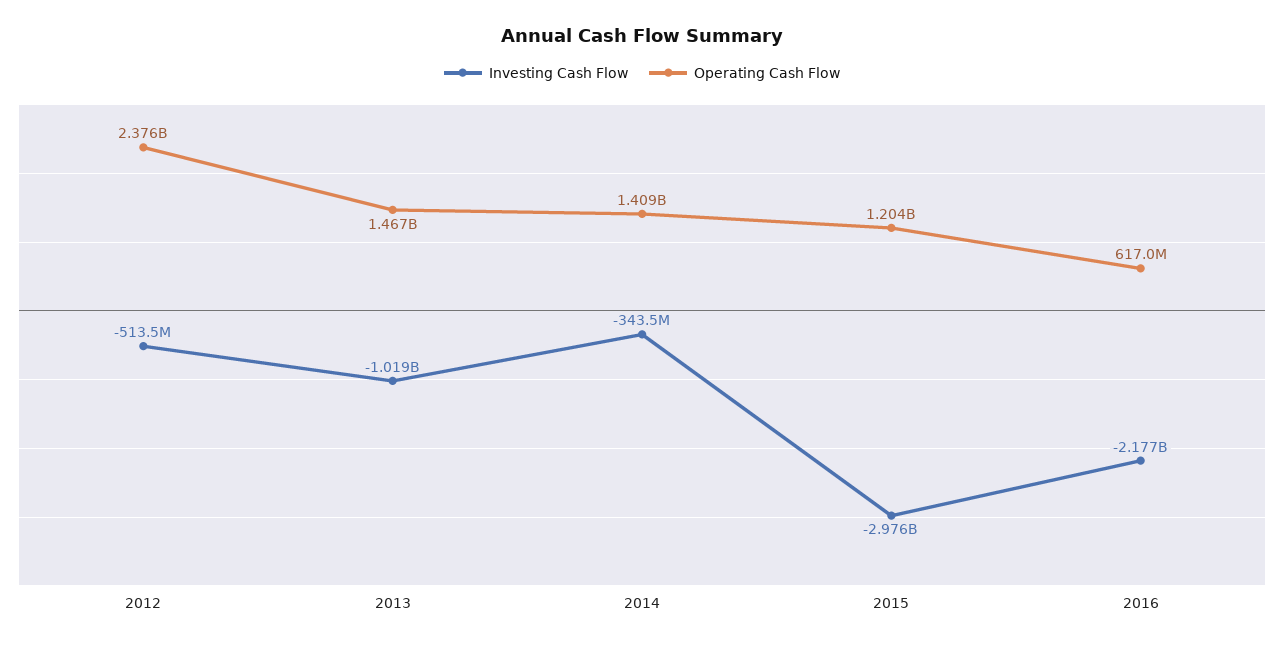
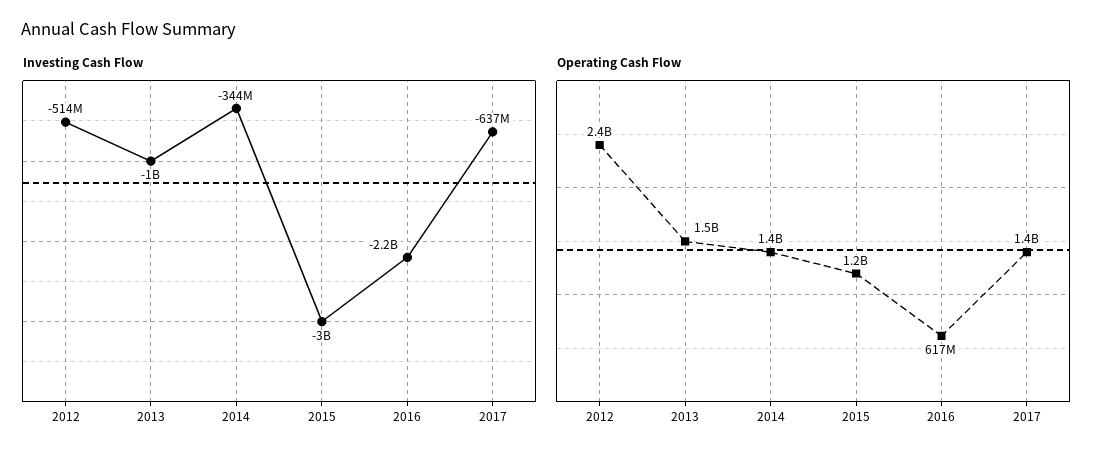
Investing Cash Flow, 2017: none -> -637000000
Operating Cash Flow, 2017: none -> 1400000000

